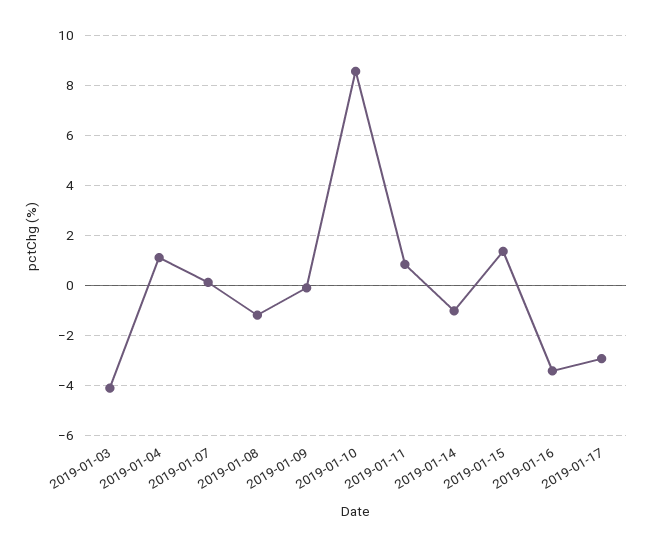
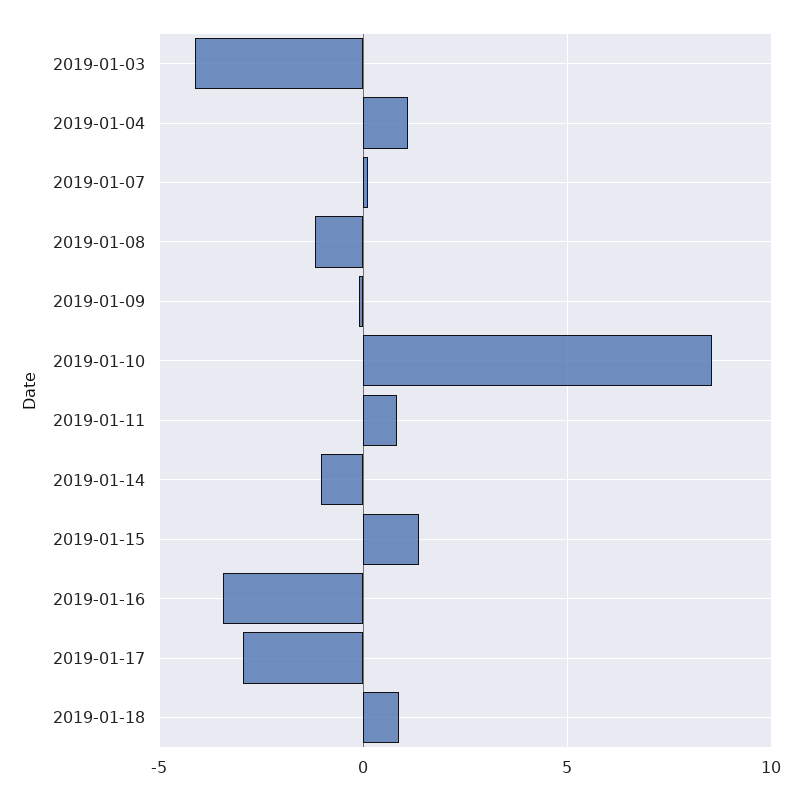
2019-01-18: none -> 1

